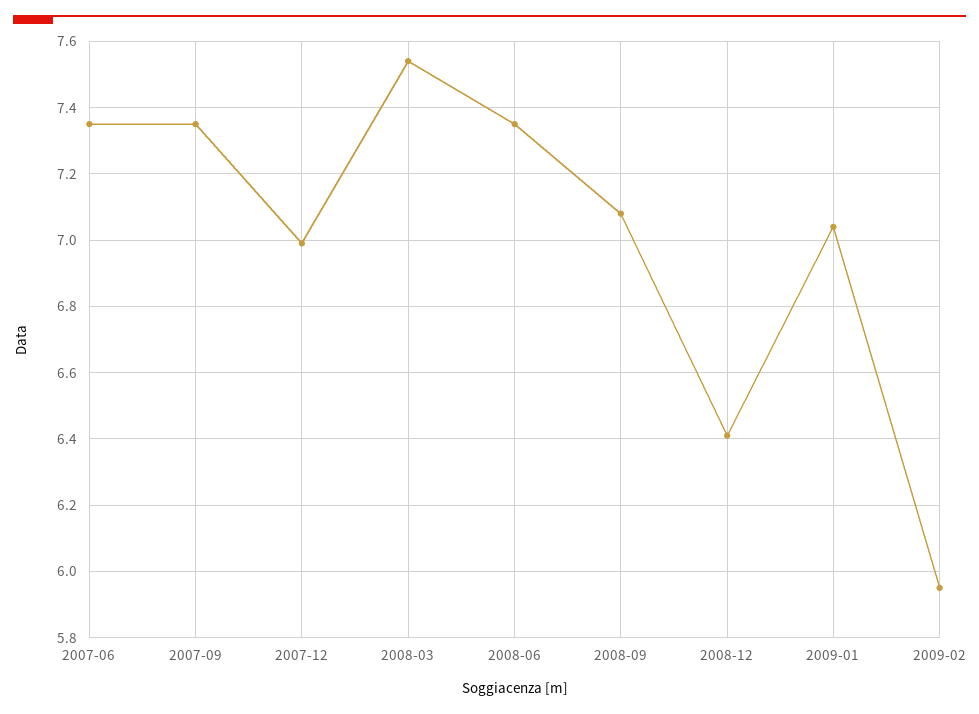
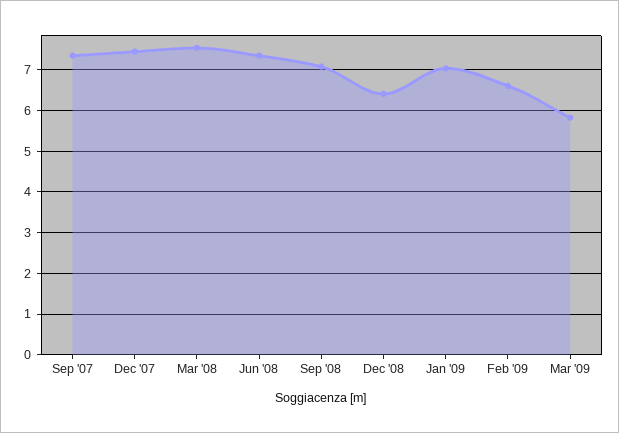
2007-06: 7.35 -> none
2007-12: 7 -> 7.4
2009-02: 5.95 -> 6.6
Mar '09: none -> 5.8

